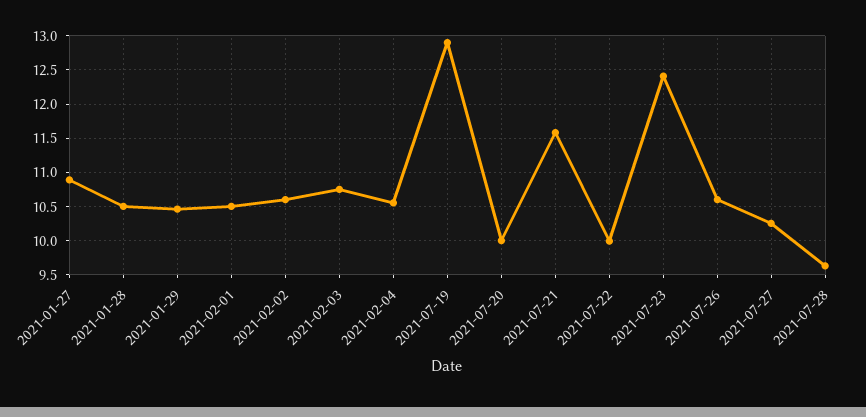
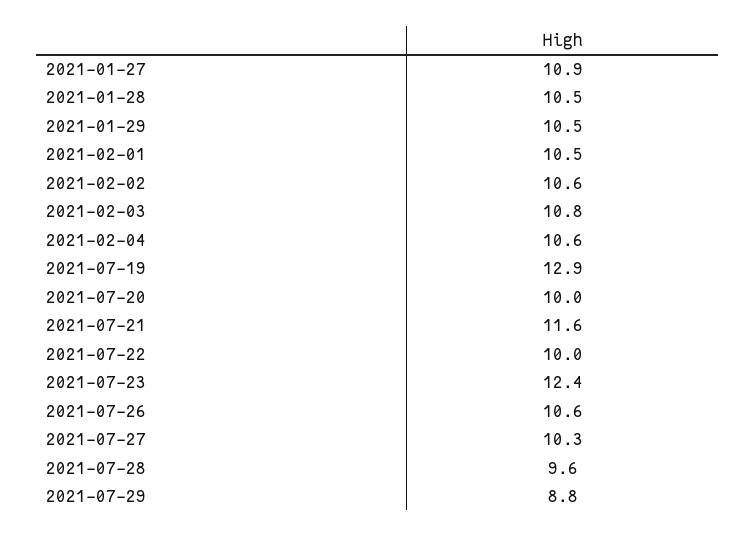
2021-07-29: none -> 8.8

